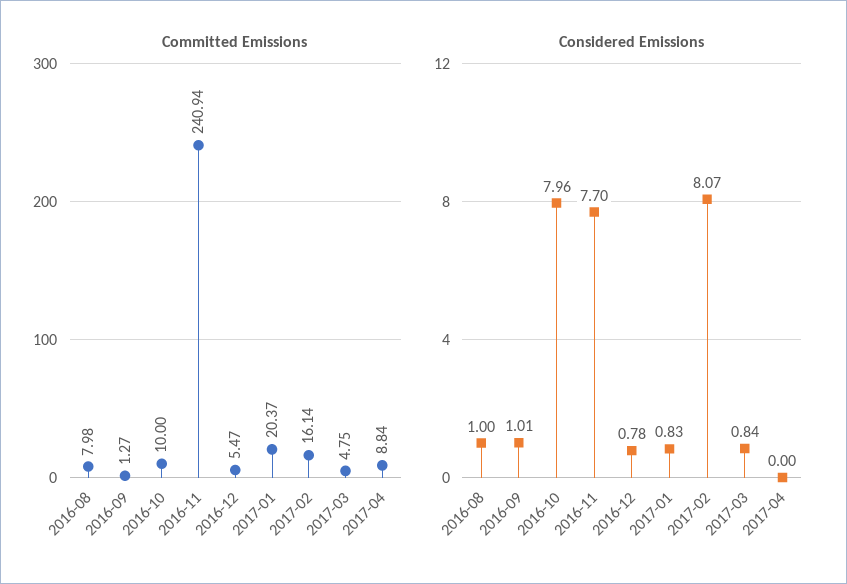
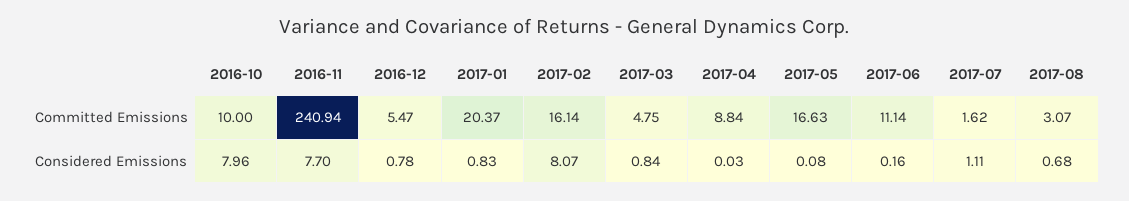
Committed Emissions, 2016-08: 7.98 -> none
Committed Emissions, 2016-09: 1.27 -> none
Considered Emissions, 2016-08: 1 -> none
Considered Emissions, 2016-09: 1.01 -> none
Considered Emissions, 2017-04: 0 -> 0.03
Committed Emissions, 2017-05: none -> 16.63
Committed Emissions, 2017-06: none -> 11.14
Committed Emissions, 2017-07: none -> 1.62
Committed Emissions, 2017-08: none -> 3.07
Considered Emissions, 2017-05: none -> 0.08
Considered Emissions, 2017-06: none -> 0.16
Considered Emissions, 2017-07: none -> 1.11
Considered Emissions, 2017-08: none -> 0.68

